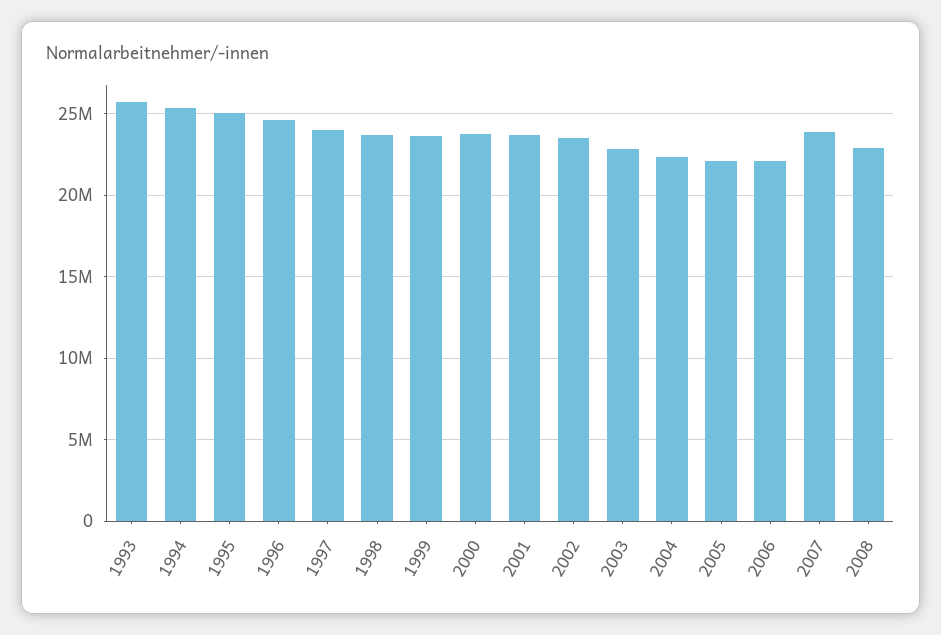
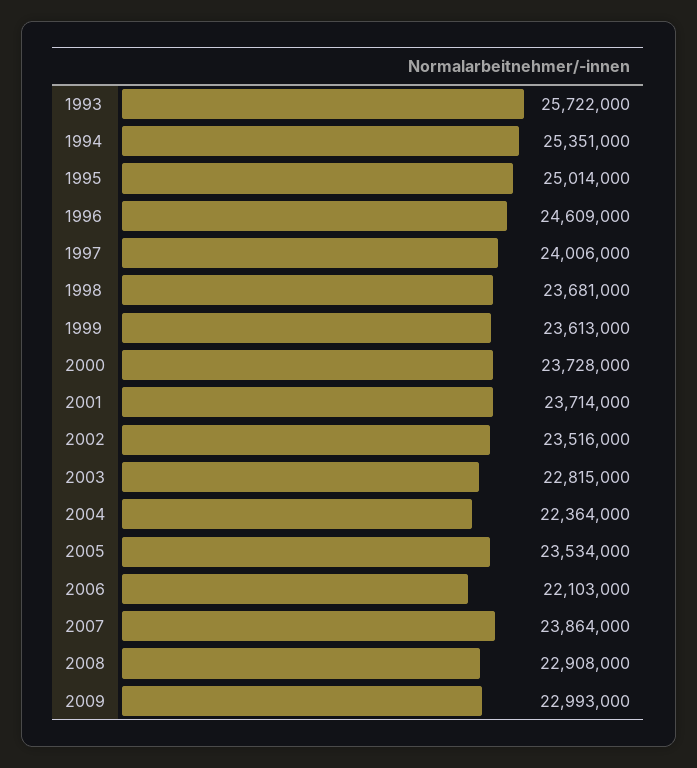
2005: 22000000 -> 23534000
2009: none -> 22993000

